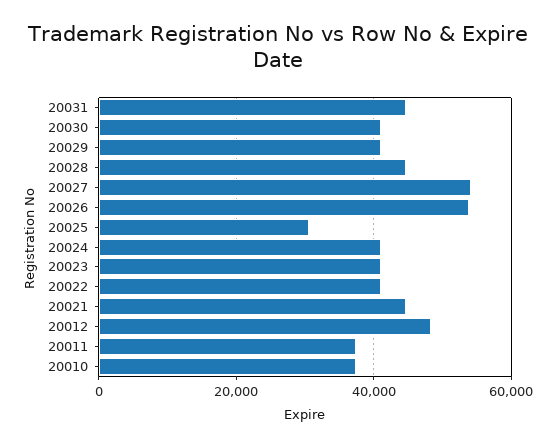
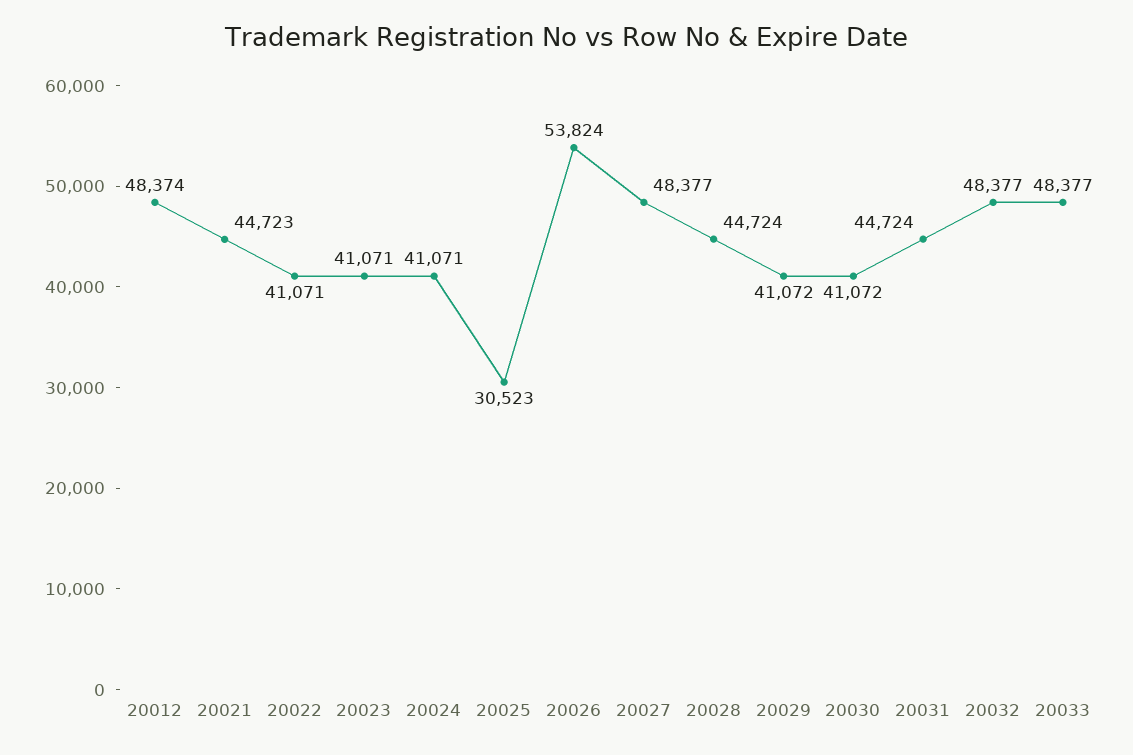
20027: 54000 -> 48377
20011: 38000 -> none
20010: 38000 -> none
20032: none -> 48377
20033: none -> 48377

